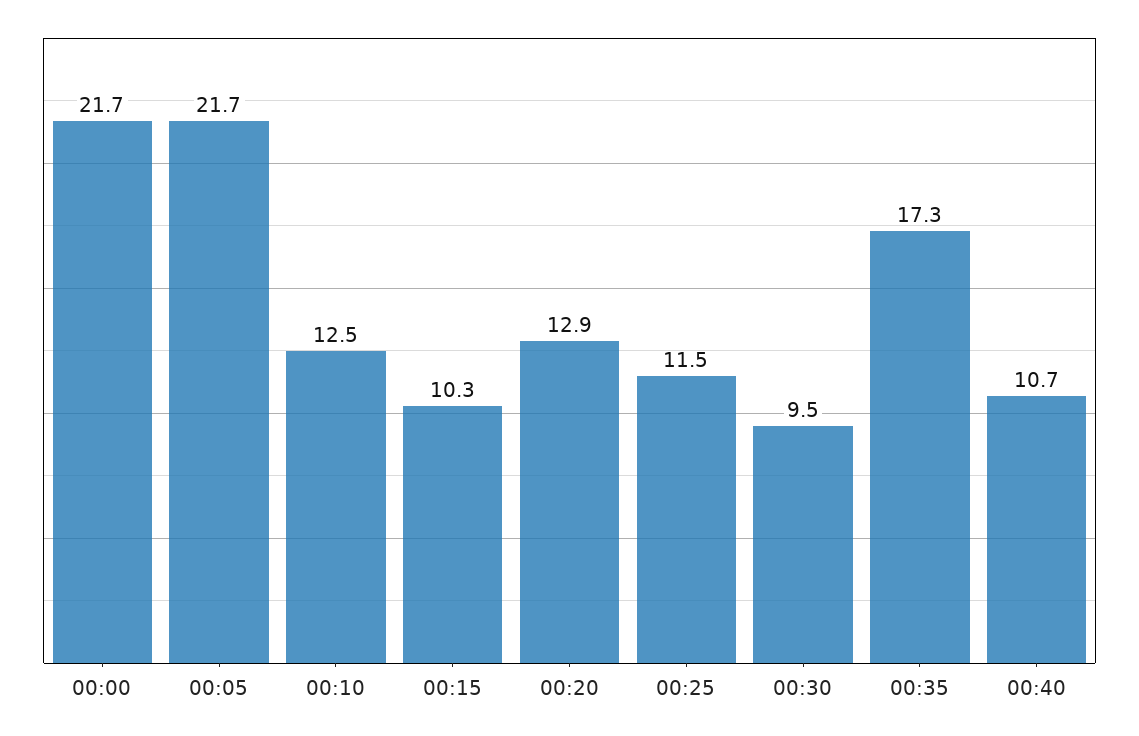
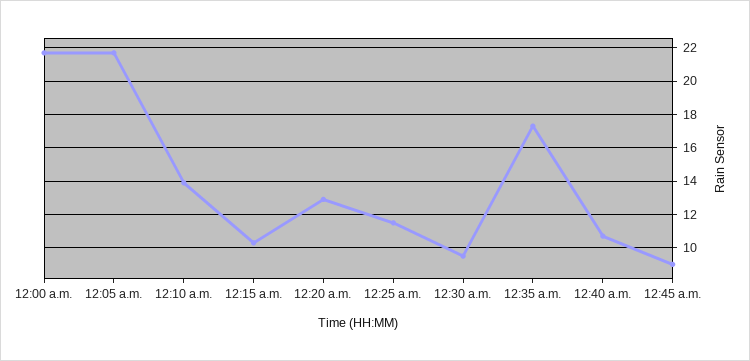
00:10: 12.5 -> 14
12:45 a.m.: none -> 9

